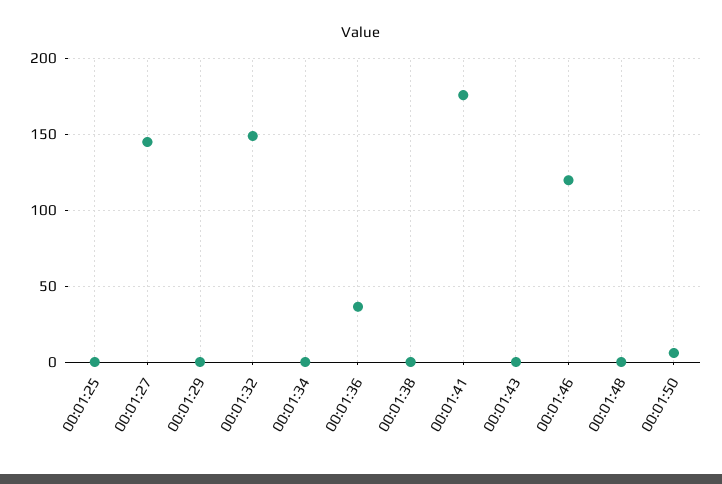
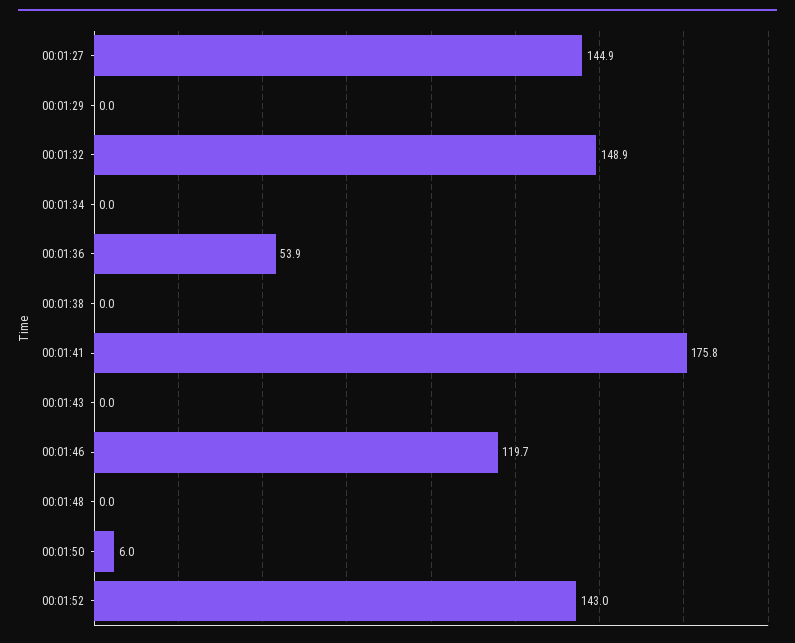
00:01:25: 0 -> none
00:01:36: 35 -> 53.9
00:01:52: none -> 143

